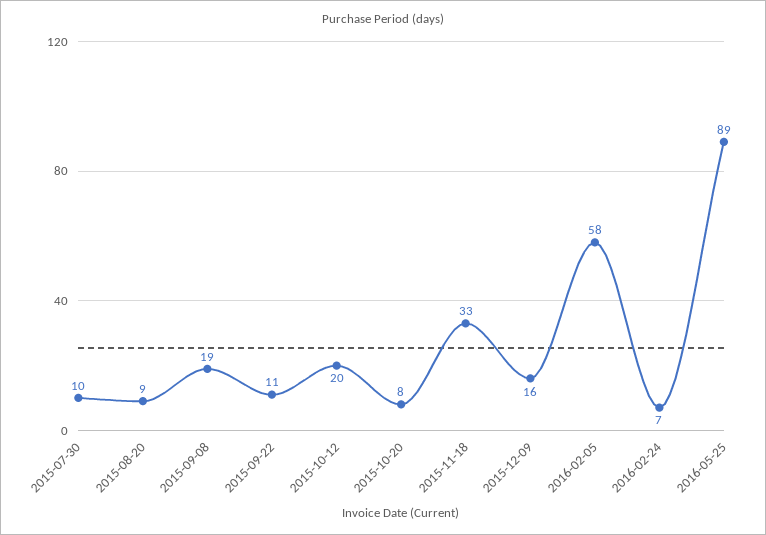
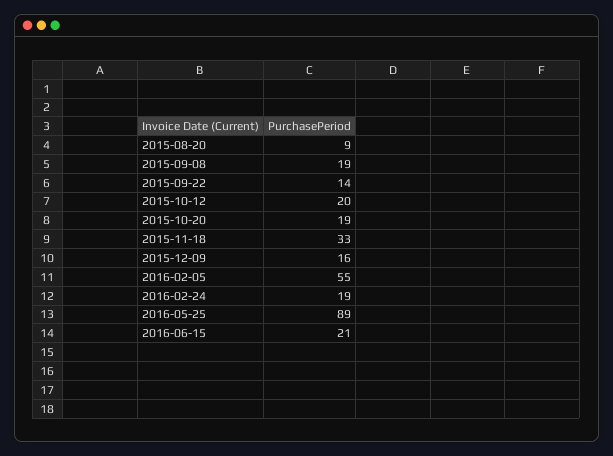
2015-07-30: 10 -> none
2015-09-22: 11 -> 14
2015-10-20: 8 -> 19
2016-02-05: 58 -> 55
2016-02-24: 7 -> 19
2016-06-15: none -> 21

